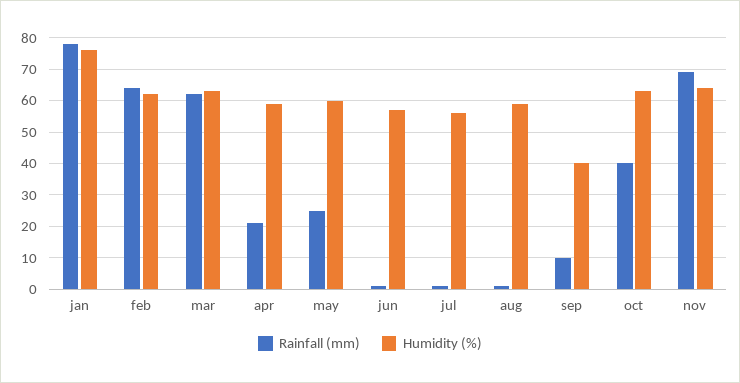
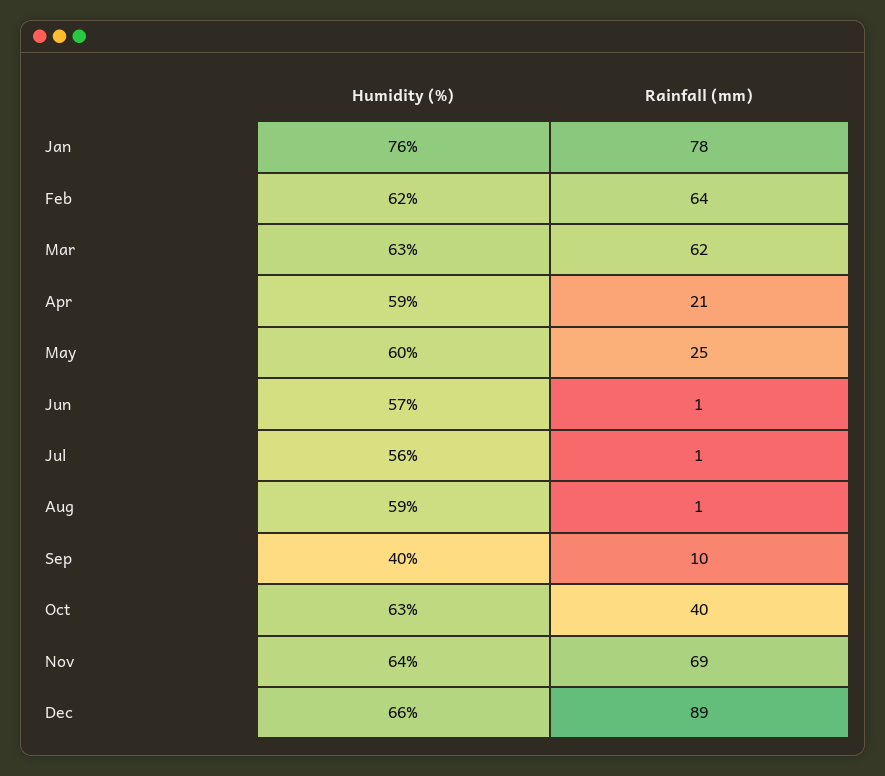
Humidity (%), Dec: none -> 66
Rainfall (mm), Dec: none -> 89

